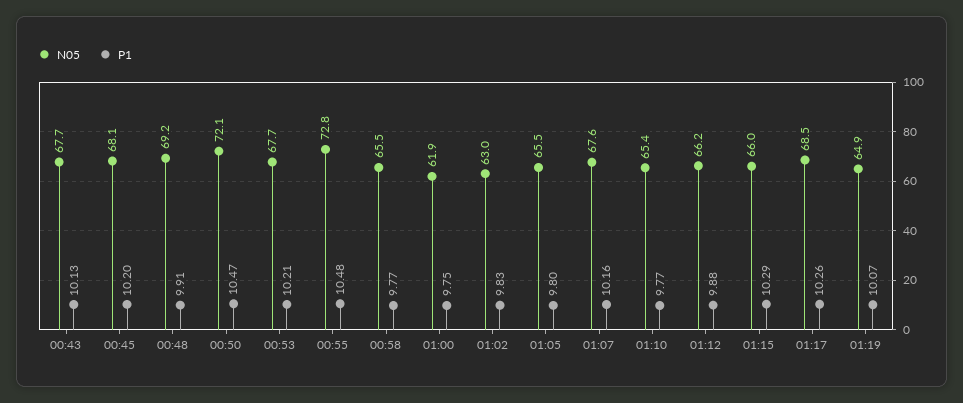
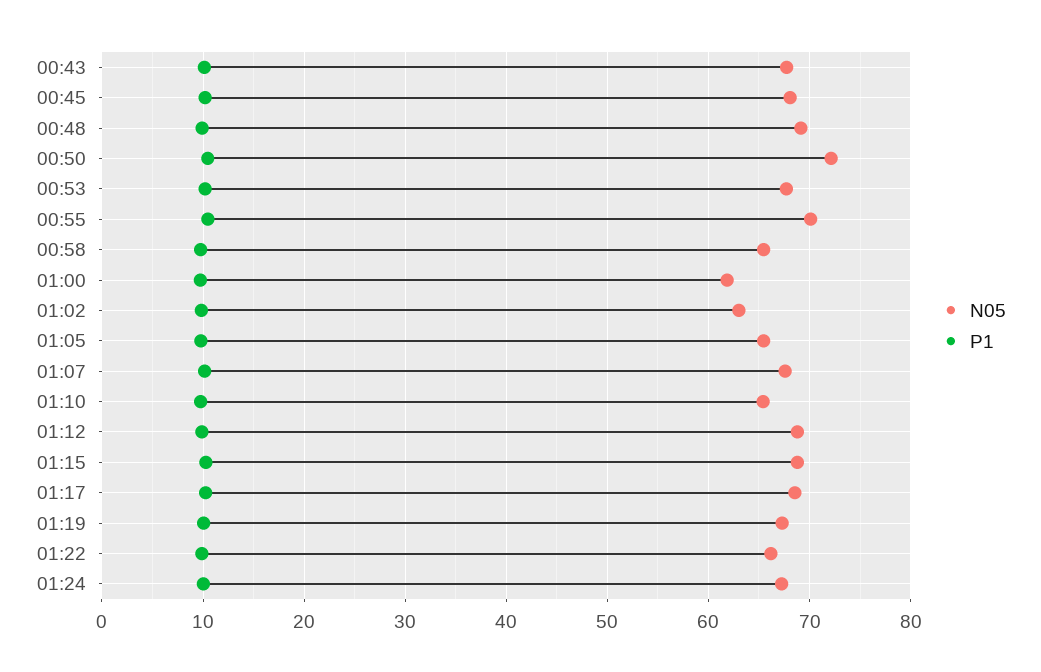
N05, 00:55: 72.8 -> 70
N05, 01:12: 66.2 -> 69
N05, 01:15: 66 -> 69
N05, 01:19: 64.9 -> 67
N05, 01:22: none -> 66
P1, 01:22: none -> 10
N05, 01:24: none -> 67
P1, 01:24: none -> 10

